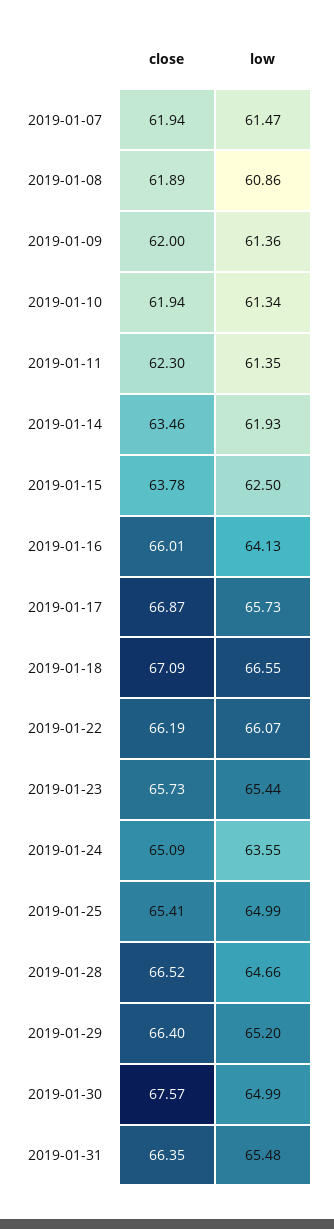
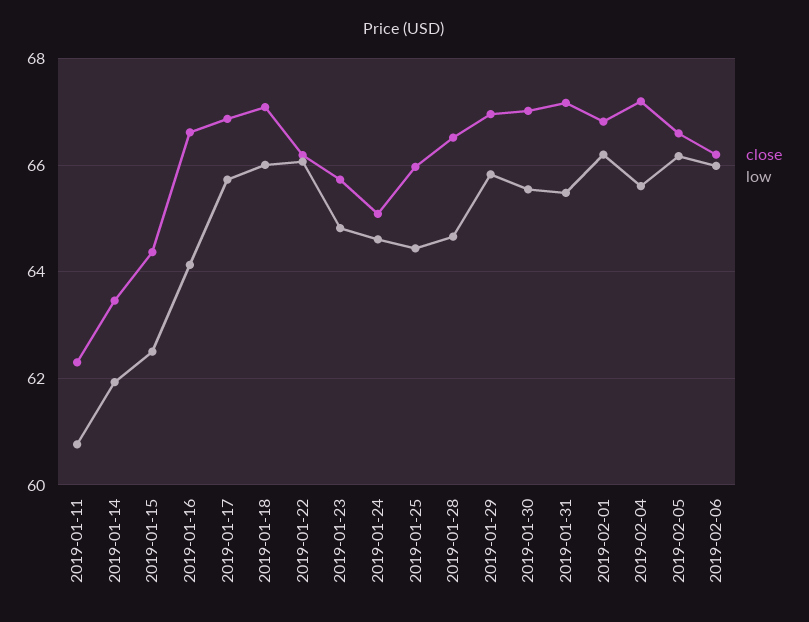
close, 2019-01-07: 61.94 -> none
low, 2019-01-07: 61.47 -> none
close, 2019-01-08: 61.89 -> none
low, 2019-01-08: 60.86 -> none
close, 2019-01-09: 62 -> none
low, 2019-01-09: 61.36 -> none
close, 2019-01-10: 61.94 -> none
low, 2019-01-10: 61.34 -> none
low, 2019-01-11: 61.35 -> 60.8
close, 2019-01-15: 63.78 -> 64.4
close, 2019-01-16: 66.01 -> 66.6
low, 2019-01-18: 66.55 -> 66
low, 2019-01-23: 65.44 -> 64.8
low, 2019-01-24: 63.55 -> 64.6
close, 2019-01-25: 65.41 -> 66
low, 2019-01-25: 64.99 -> 64.4
close, 2019-01-29: 66.4 -> 67
low, 2019-01-29: 65.2 -> 65.8
close, 2019-01-30: 67.57 -> 67
low, 2019-01-30: 64.99 -> 65.6
close, 2019-01-31: 66.35 -> 67.2
close, 2019-02-01: none -> 66.8
low, 2019-02-01: none -> 66.2
close, 2019-02-04: none -> 67.2
low, 2019-02-04: none -> 65.6
close, 2019-02-05: none -> 66.6
low, 2019-02-05: none -> 66.2
close, 2019-02-06: none -> 66.2
low, 2019-02-06: none -> 66

